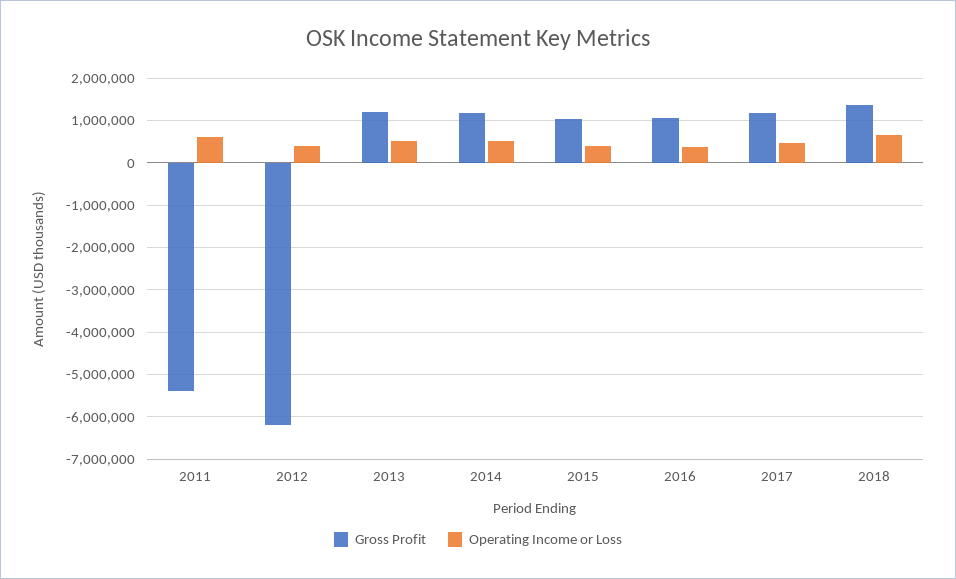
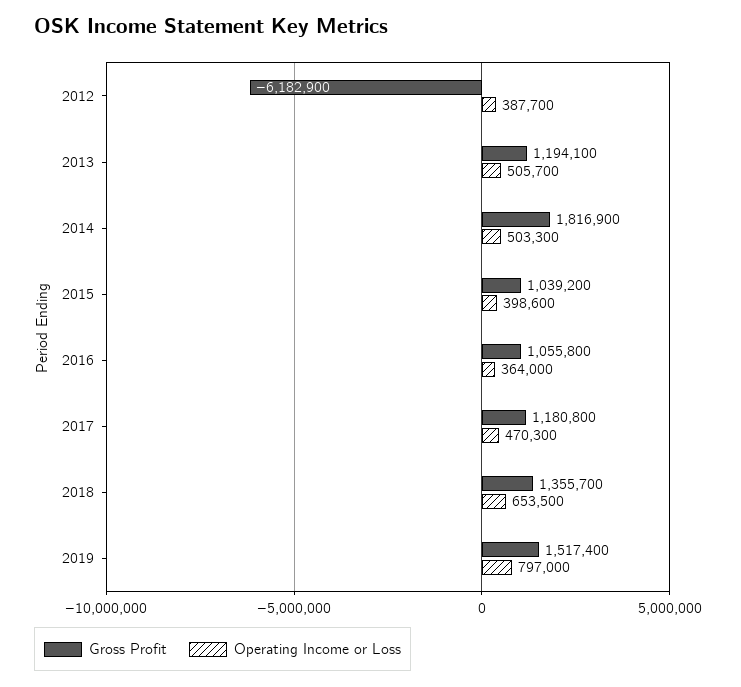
Gross Profit, 2011: -5400000 -> none
Operating Income or Loss, 2011: 600000 -> none
Gross Profit, 2014: 1200000 -> 1816900
Gross Profit, 2019: none -> 1517400
Operating Income or Loss, 2019: none -> 797000

